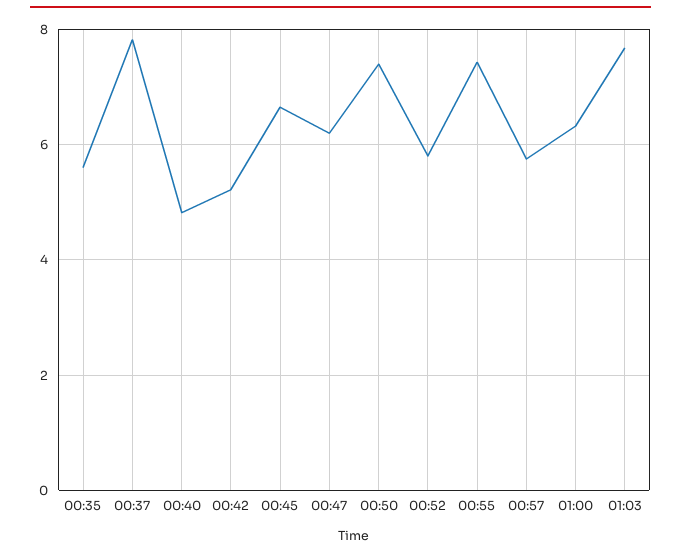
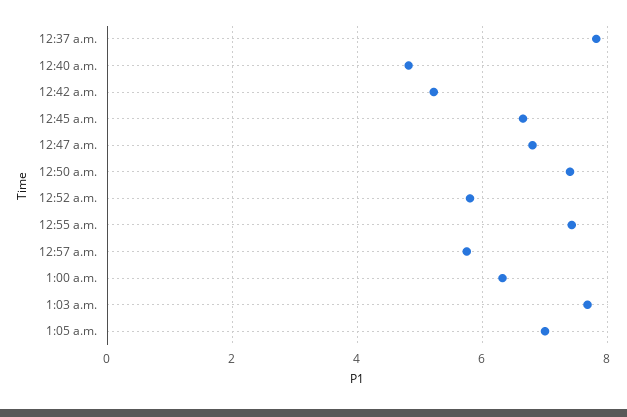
00:35: 5.6 -> none
00:47: 6.2 -> 6.8
1:05 a.m.: none -> 7

